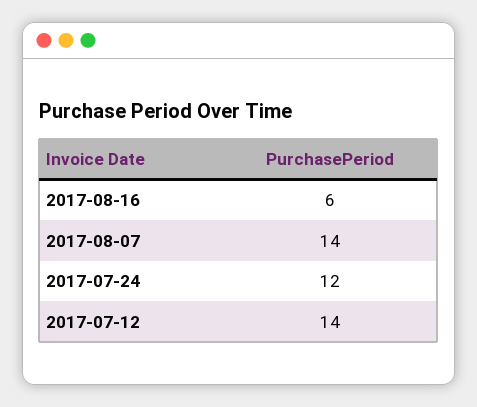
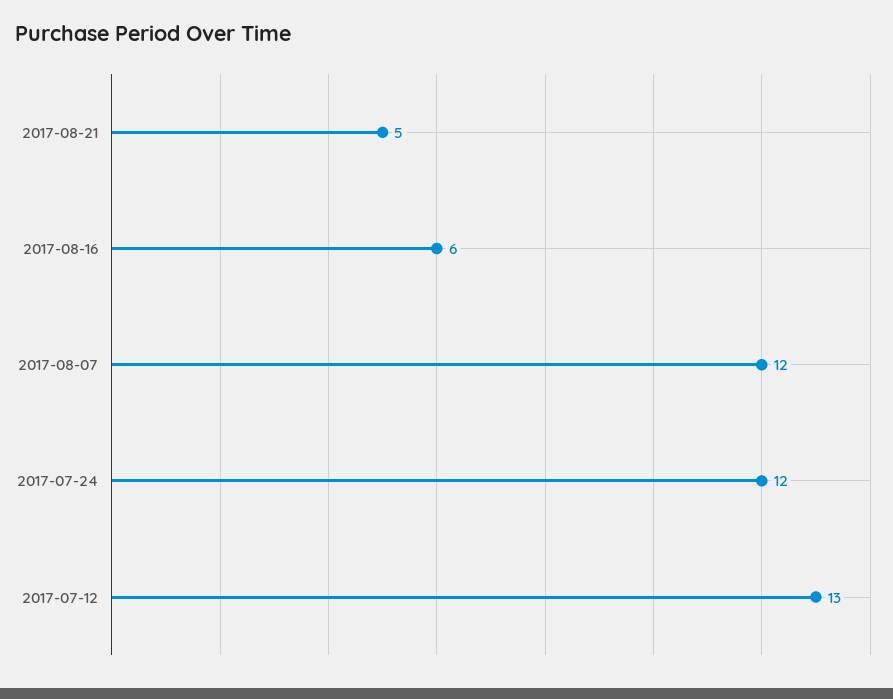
2017-08-07: 14 -> 12
2017-07-12: 14 -> 13
2017-08-21: none -> 5

